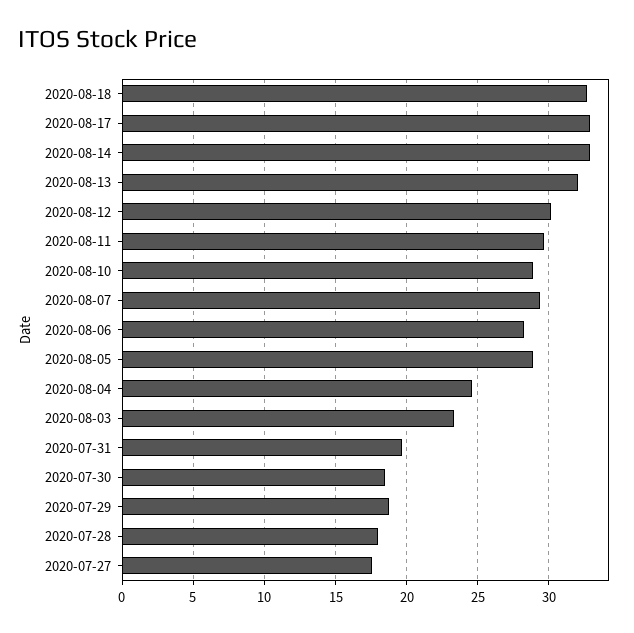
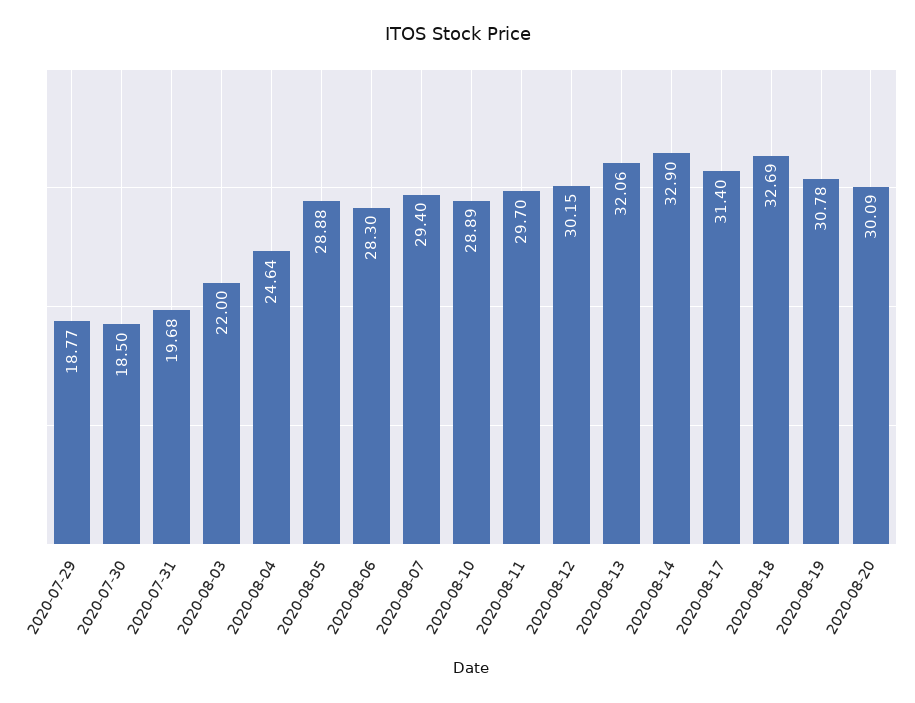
2020-08-17: 33 -> 31.4
2020-08-03: 23.5 -> 22
2020-07-28: 18 -> none
2020-07-27: 17.5 -> none
2020-08-19: none -> 30.78
2020-08-20: none -> 30.09

